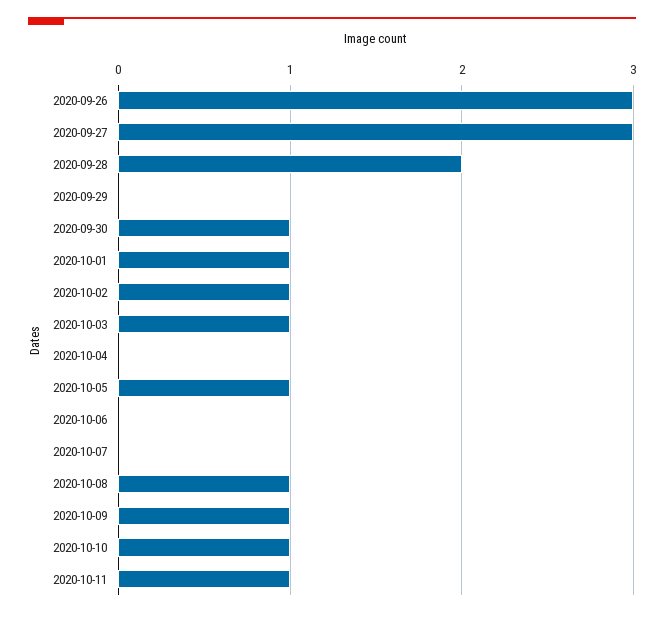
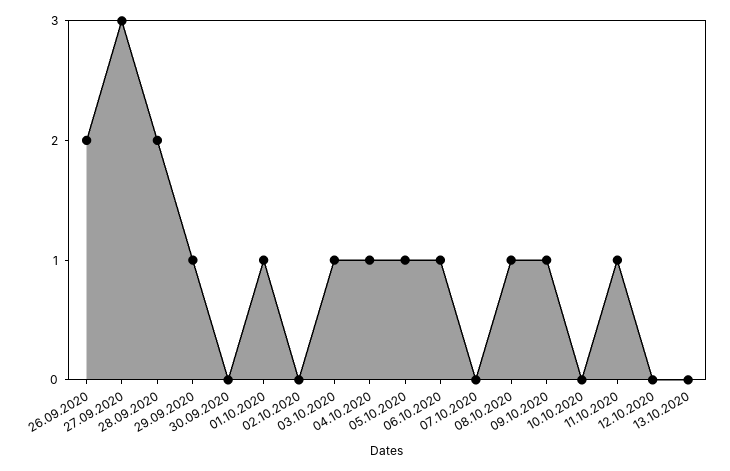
2020-09-26: 3 -> 2
2020-09-29: 0 -> 1
2020-09-30: 1 -> 0
2020-10-02: 1 -> 0
2020-10-04: 0 -> 1
2020-10-06: 0 -> 1
2020-10-10: 1 -> 0
12.10.2020: none -> 0
13.10.2020: none -> 0

